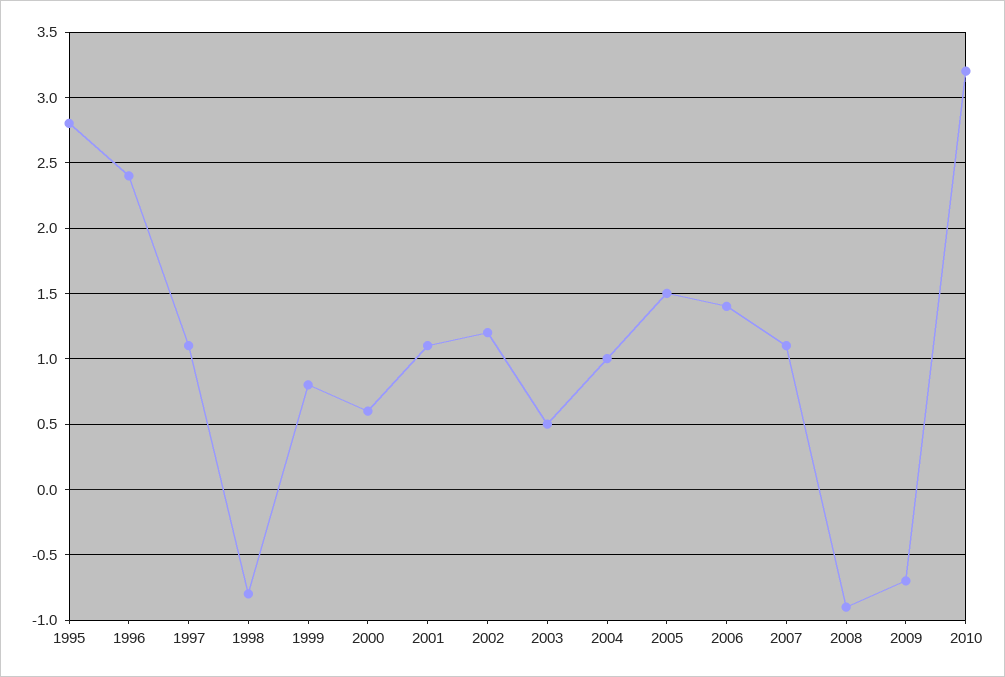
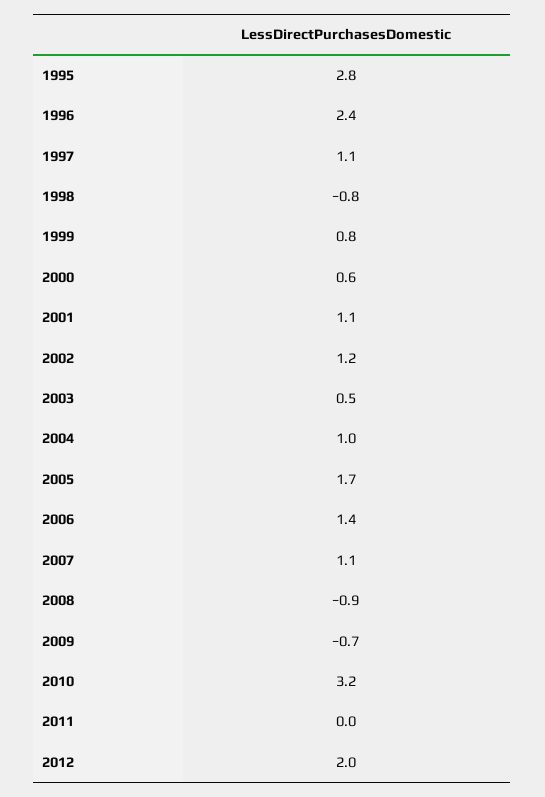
2005: 1.5 -> 1.7
2011: none -> 0
2012: none -> 2

